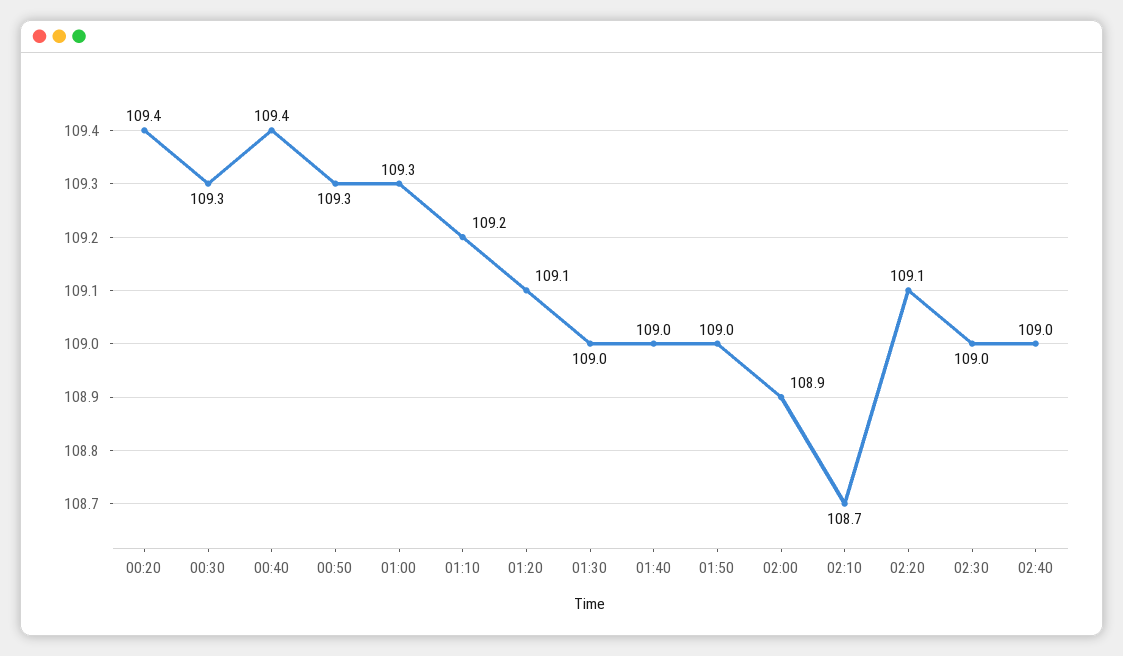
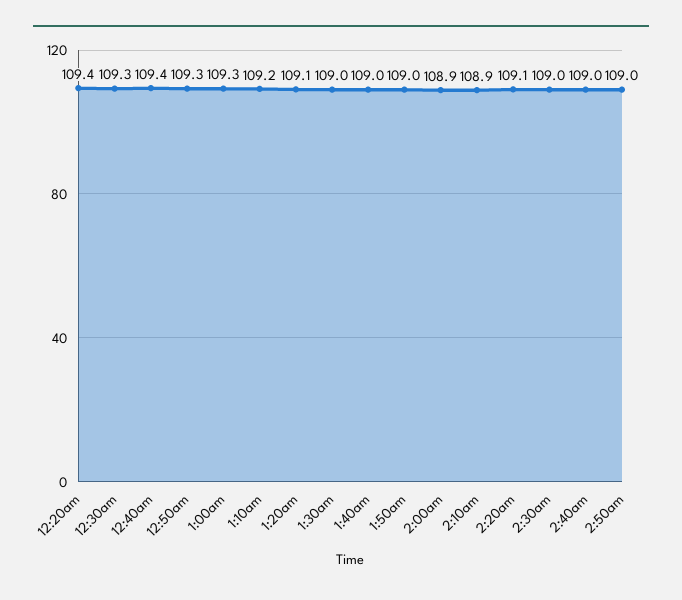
02:10: 108.7 -> 108.9
2:50am: none -> 109

